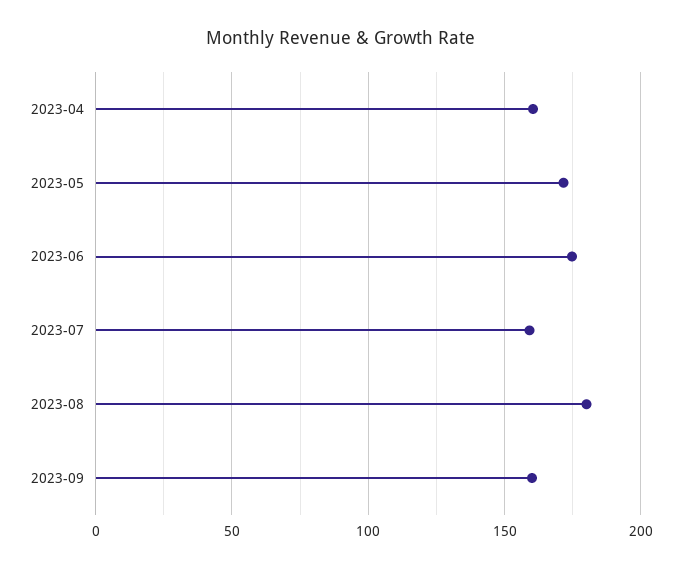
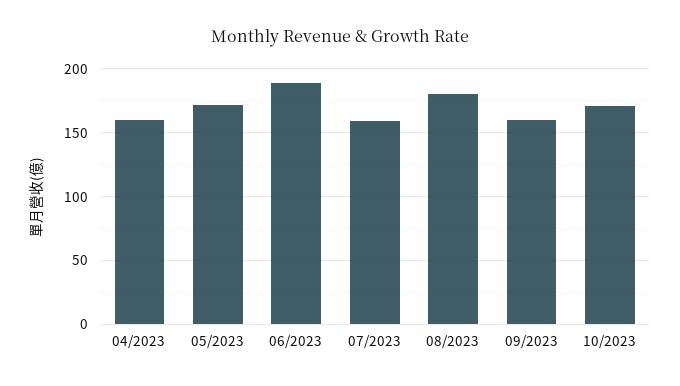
2023-06: 175 -> 190
10/2023: none -> 170

